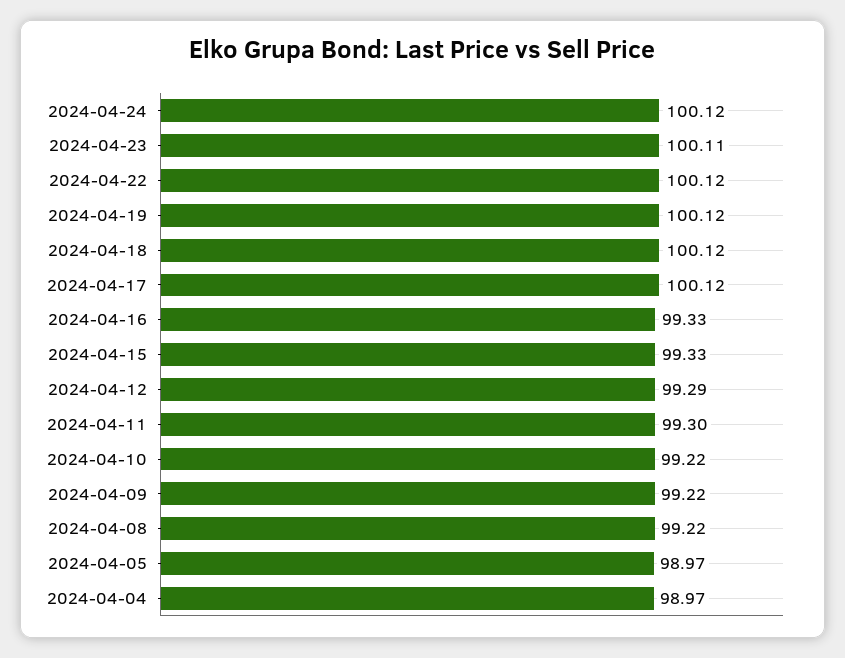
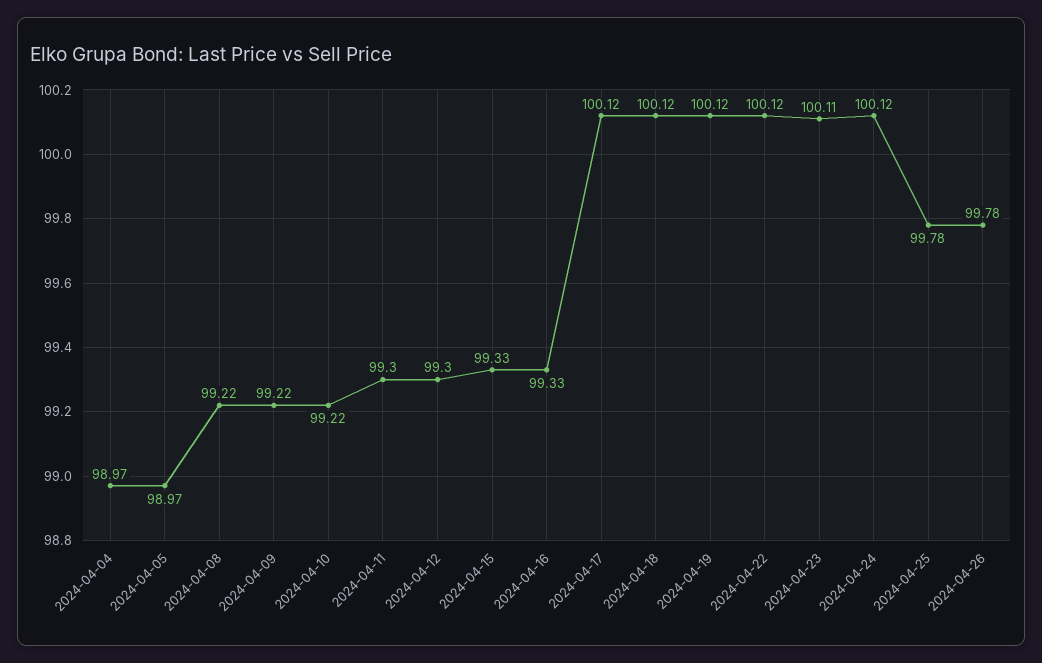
2024-04-12: 99.29 -> 99.3
2024-04-25: none -> 99.78
2024-04-26: none -> 99.78

